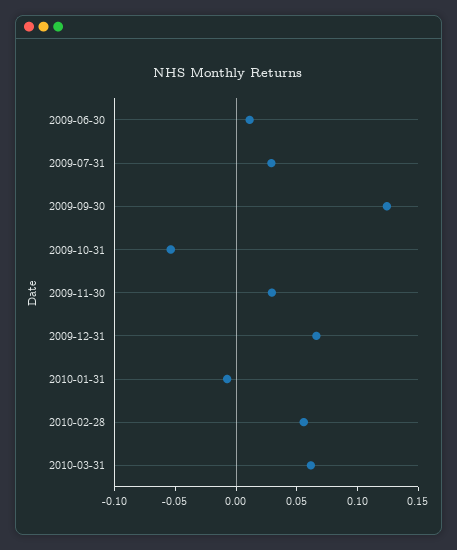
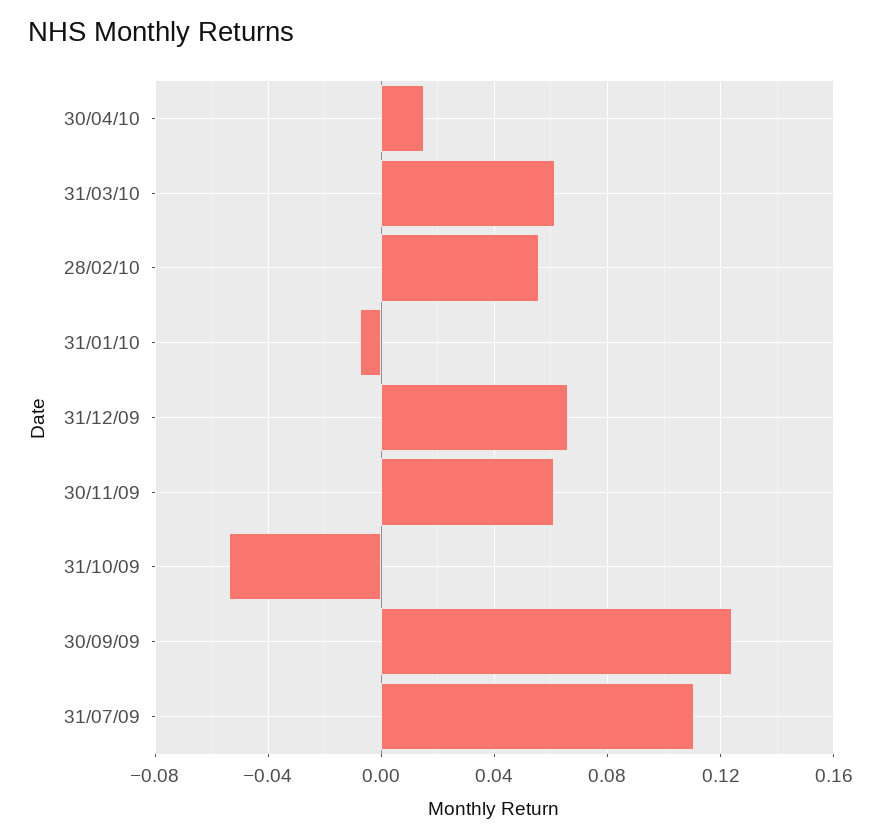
2009-06-30: 0.01 -> none
2009-07-31: 0.03 -> 0.11
2009-11-30: 0.03 -> 0.06
30/04/10: none -> 0.015

